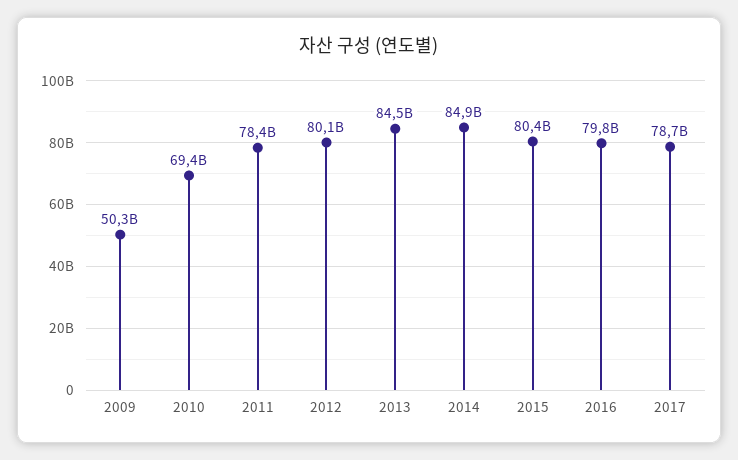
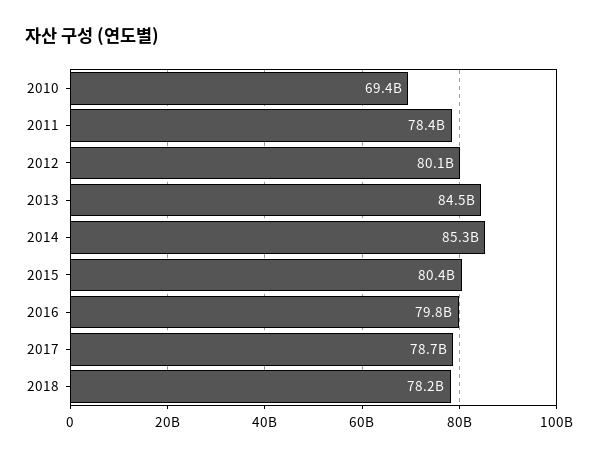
2009: 50300000000 -> none
2014: 84900000000 -> 85300000000
2018: none -> 78200000000

